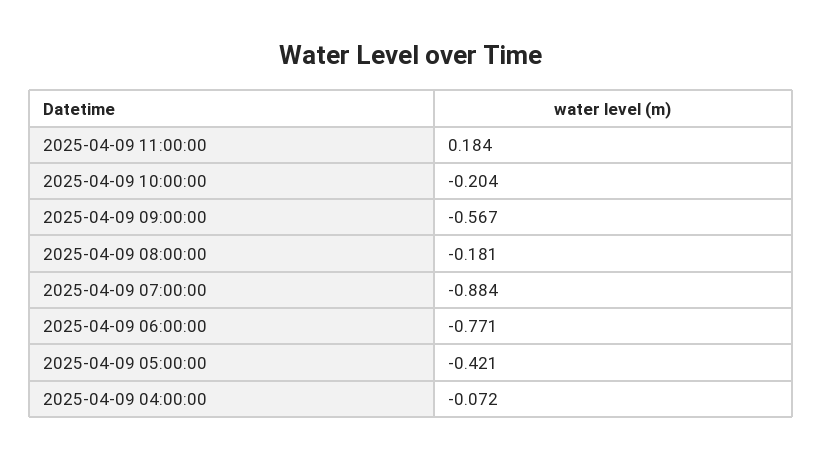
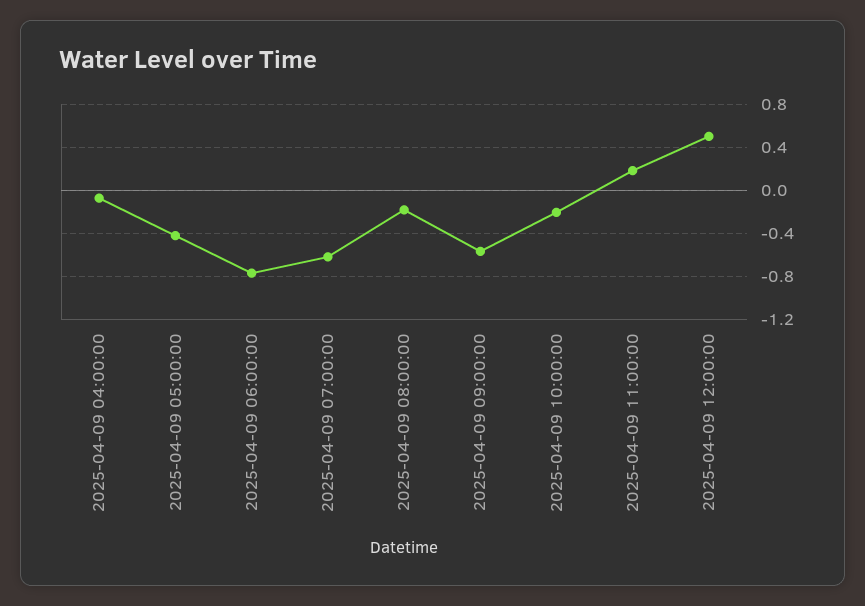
2025-04-09 07:00:00: -0.884 -> -0.6
2025-04-09 12:00:00: none -> 0.5

